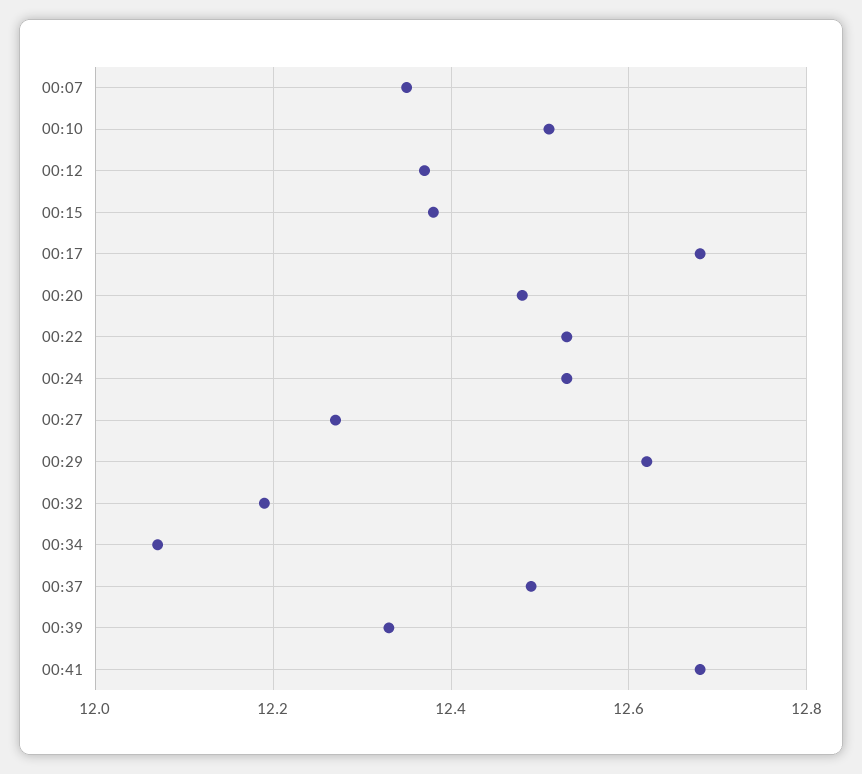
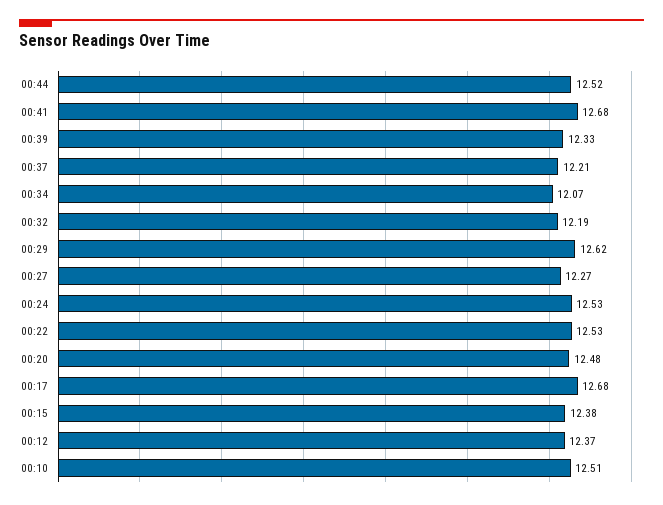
00:07: 12.35 -> none
00:37: 12.5 -> 12.21
00:44: none -> 12.52

